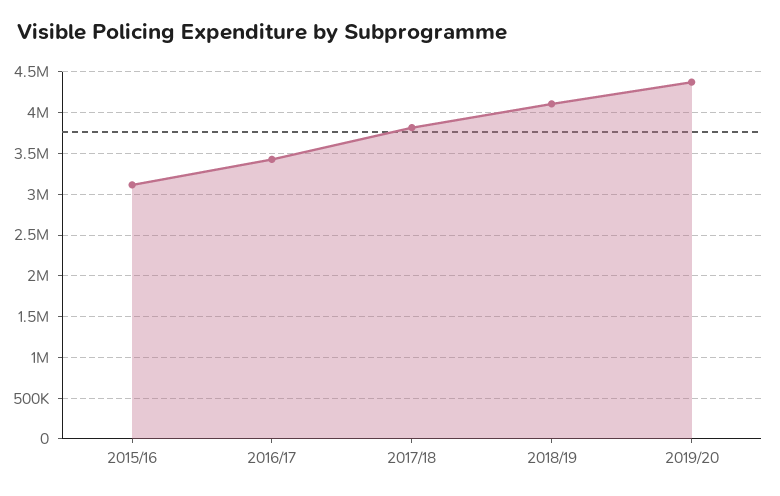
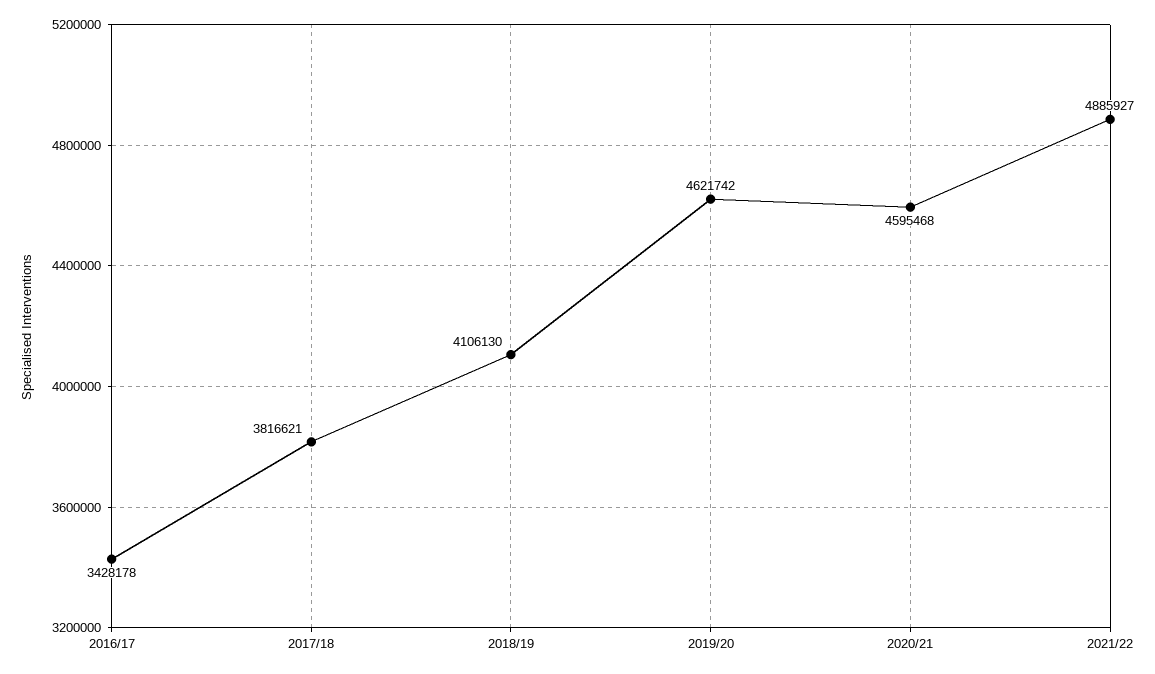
2015/16: 3100000 -> none
2019/20: 4400000 -> 4621742
2020/21: none -> 4595468
2021/22: none -> 4885927

